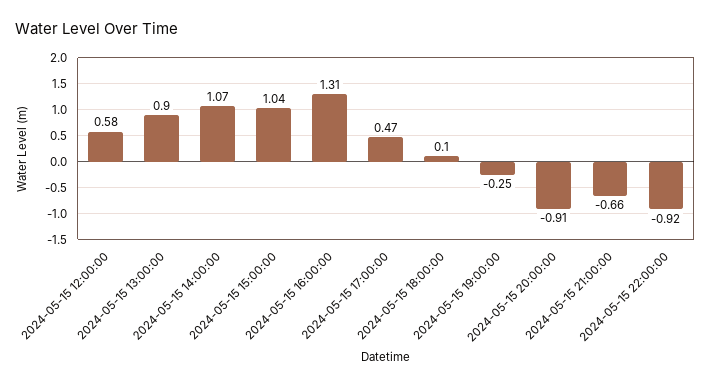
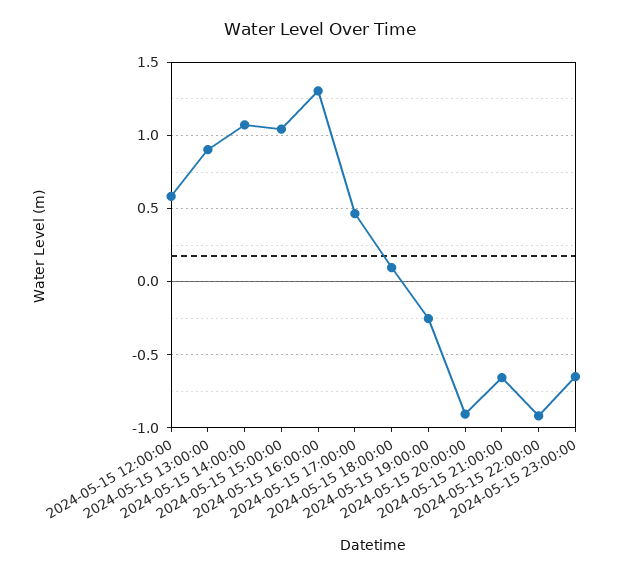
2024-05-15 23:00:00: none -> -0.65

